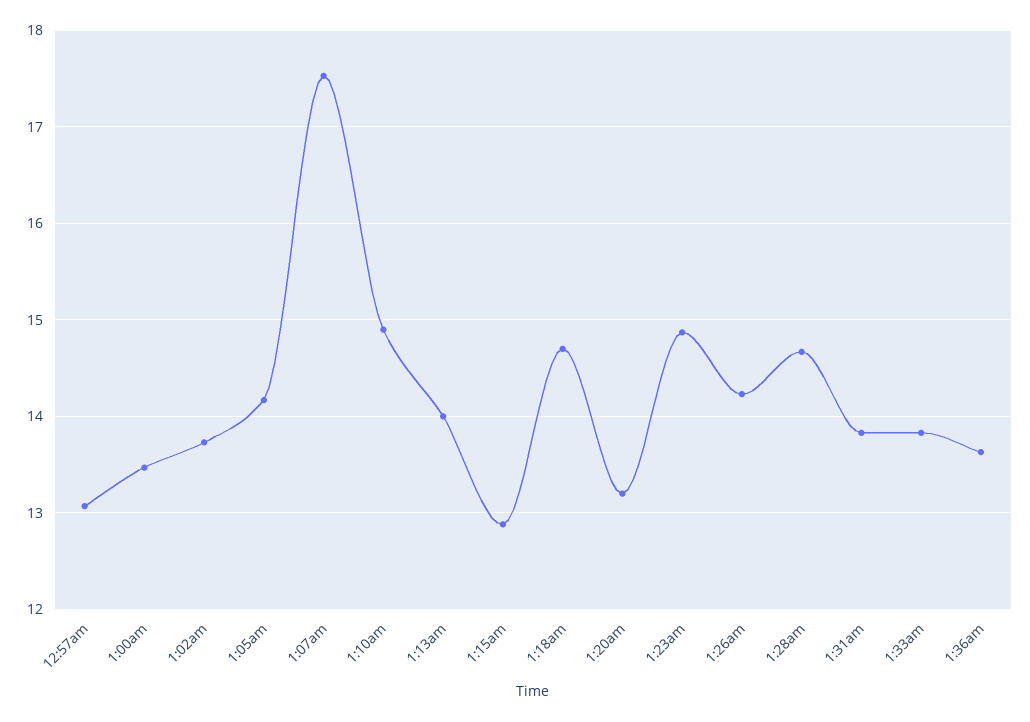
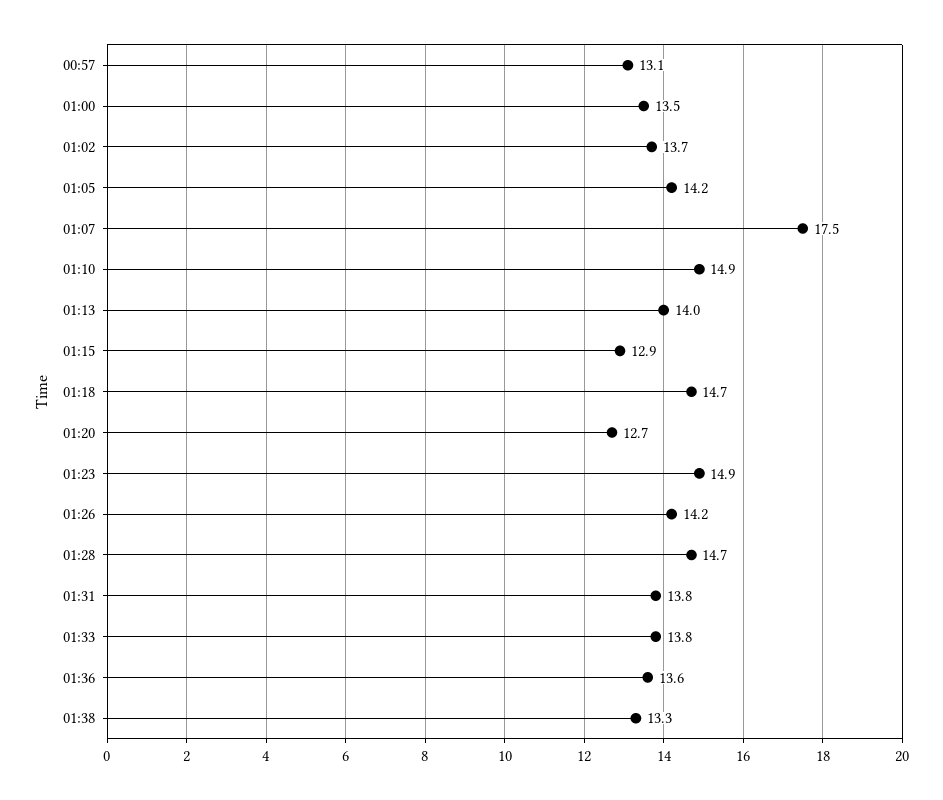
1:20am: 13.2 -> 12.7
01:38: none -> 13.3

